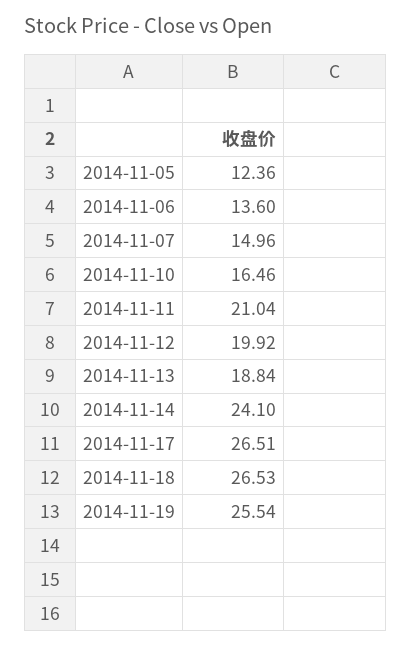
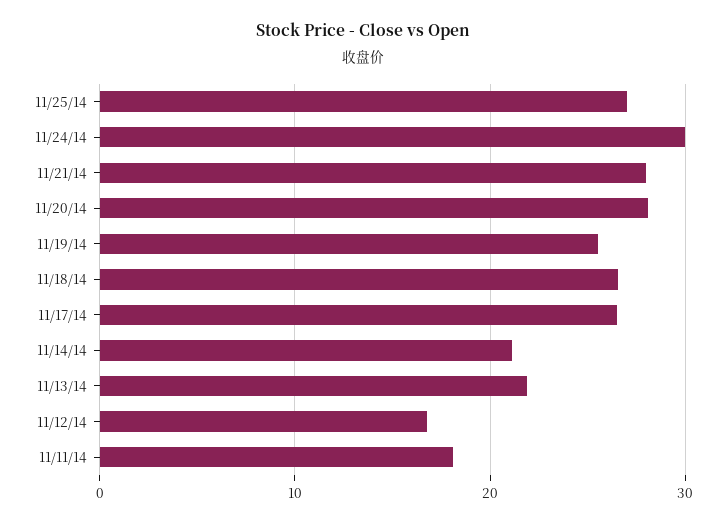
2014-11-05: 12.36 -> none
2014-11-06: 13.6 -> none
2014-11-07: 14.96 -> none
2014-11-10: 16.46 -> none
2014-11-11: 21.04 -> 18
2014-11-12: 19.92 -> 17
2014-11-13: 18.84 -> 22
2014-11-14: 24.1 -> 21
11/25/14: none -> 27
11/24/14: none -> 30
11/21/14: none -> 28
11/20/14: none -> 28

